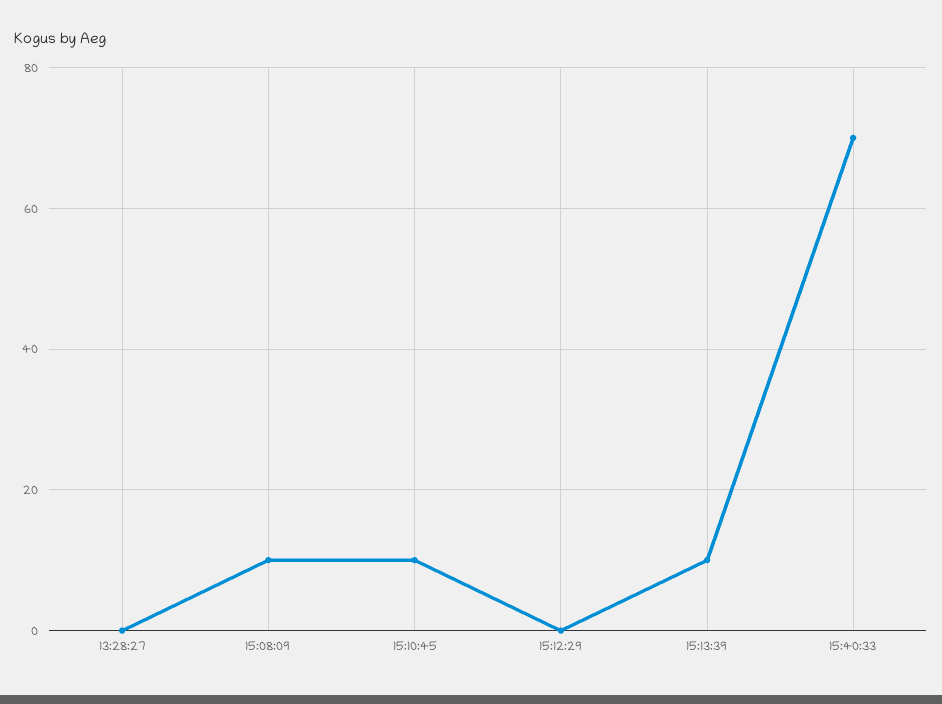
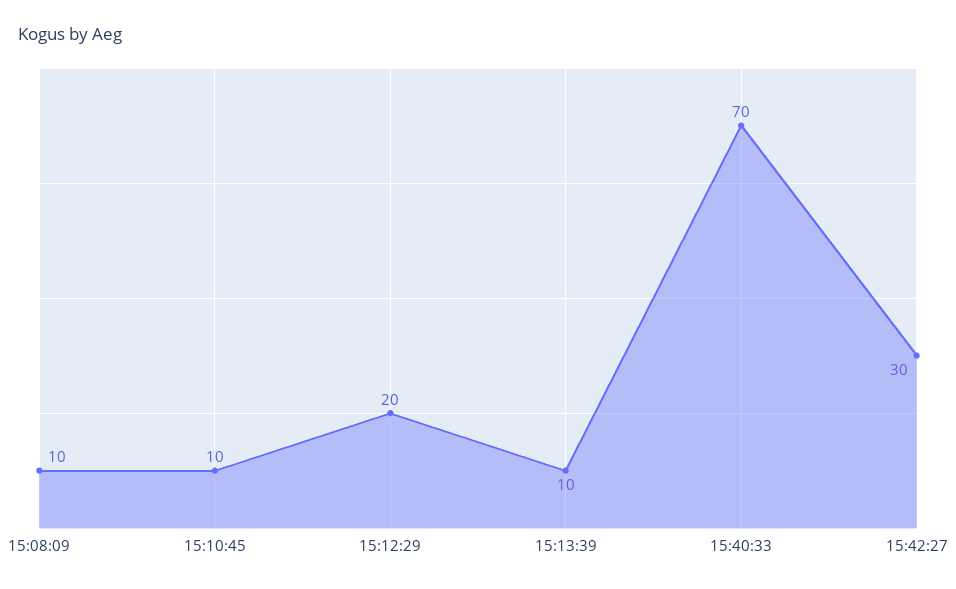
13:28:27: 0 -> none
15:12:29: 0 -> 20
15:42:27: none -> 30

